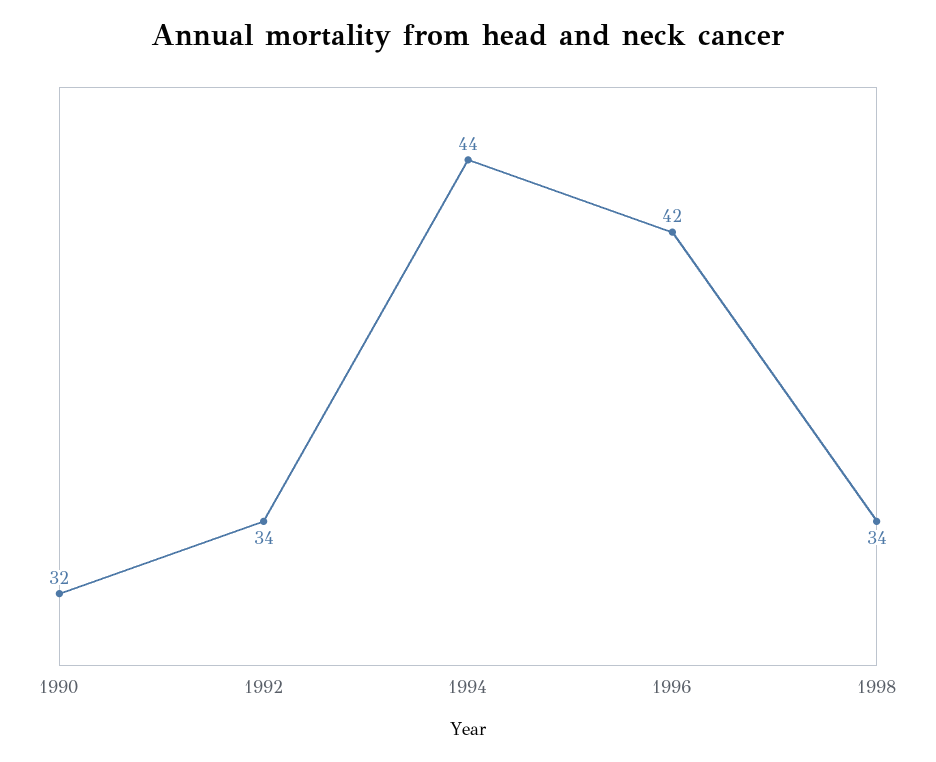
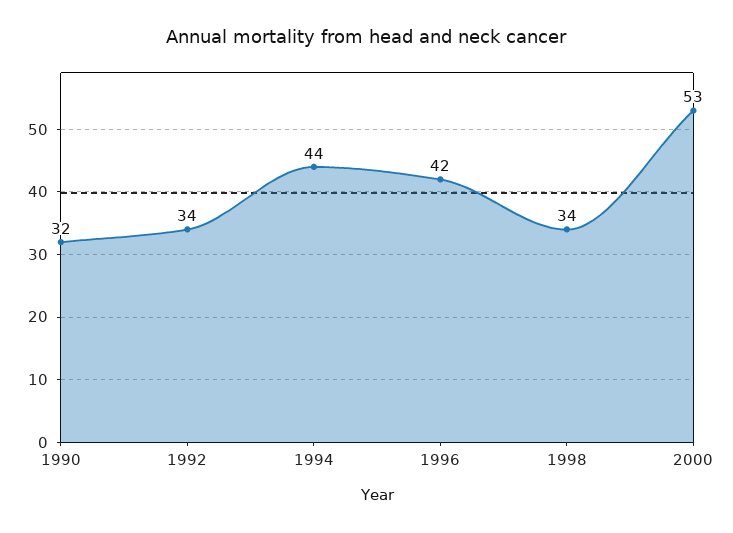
2000: none -> 53

